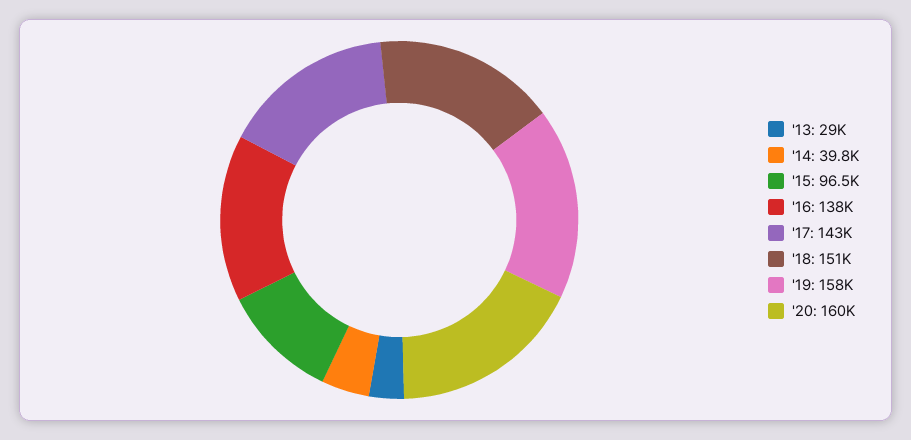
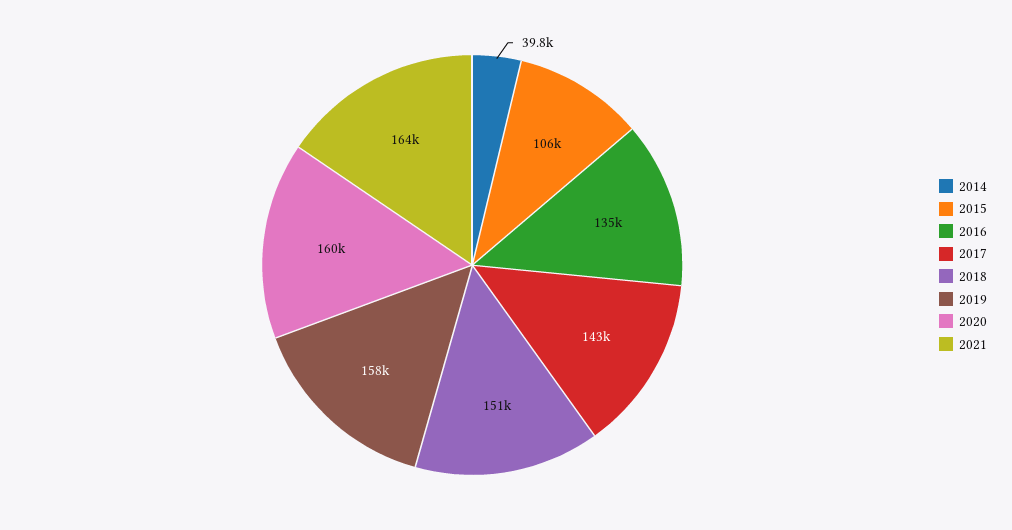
'13: 29000 -> none
'15: 96500 -> 106000
'16: 138000 -> 135000
2021: none -> 164000

